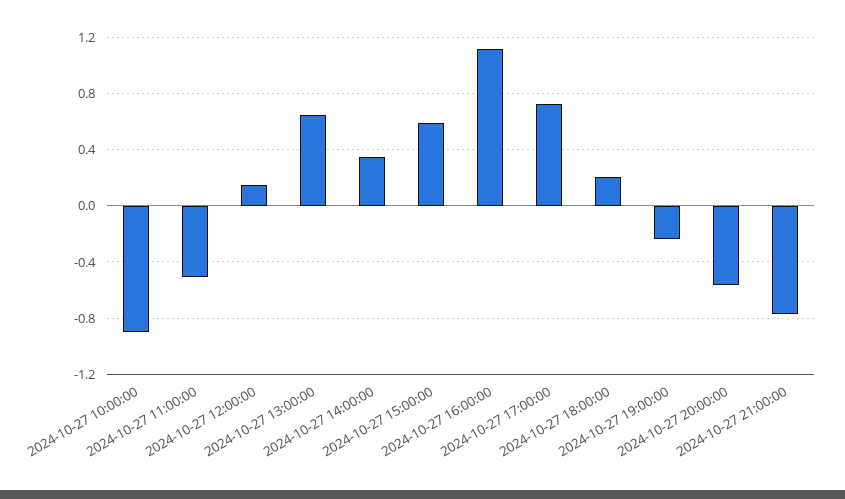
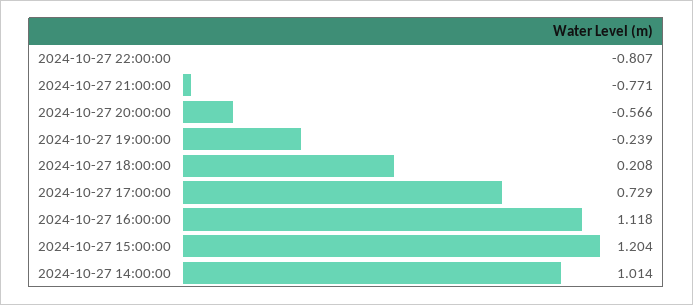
2024-10-27 10:00:00: -0.9 -> none
2024-10-27 11:00:00: -0.5 -> none
2024-10-27 12:00:00: 0.15 -> none
2024-10-27 13:00:00: 0.65 -> none
2024-10-27 14:00:00: 0.35 -> 1.014
2024-10-27 15:00:00: 0.6 -> 1.204
2024-10-27 22:00:00: none -> -0.807

